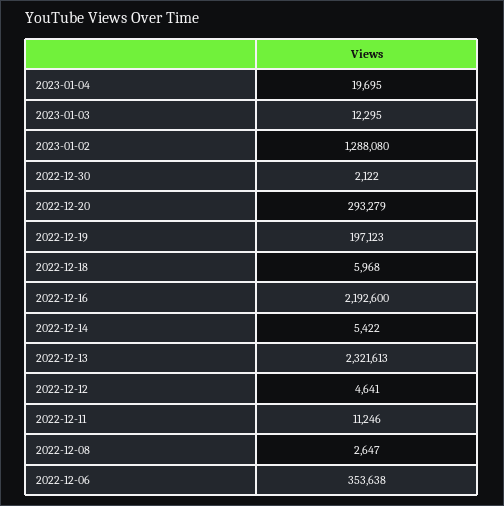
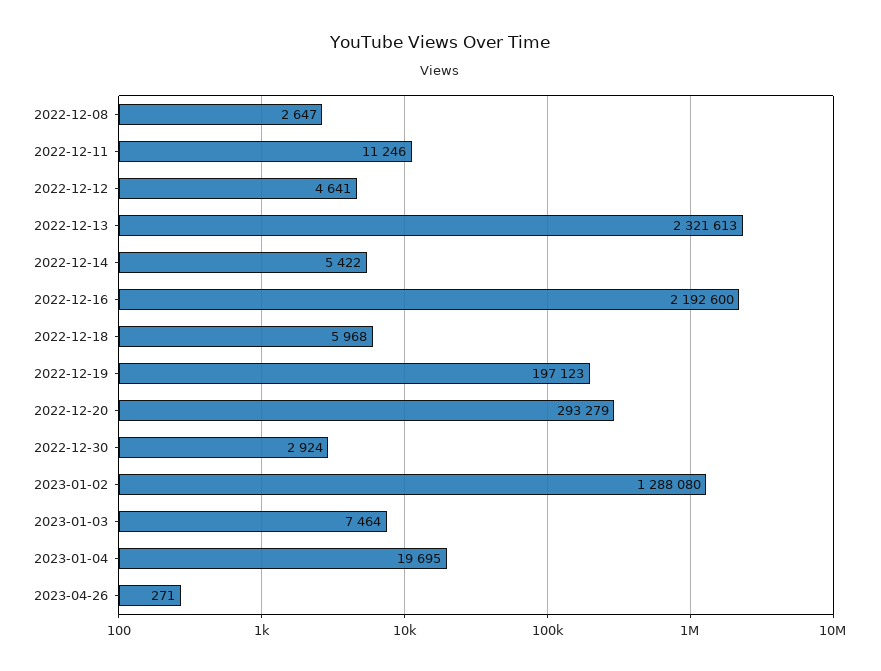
2023-01-03: 12295 -> 7464
2022-12-30: 2122 -> 2924
2022-12-06: 353638 -> none
2023-04-26: none -> 271

